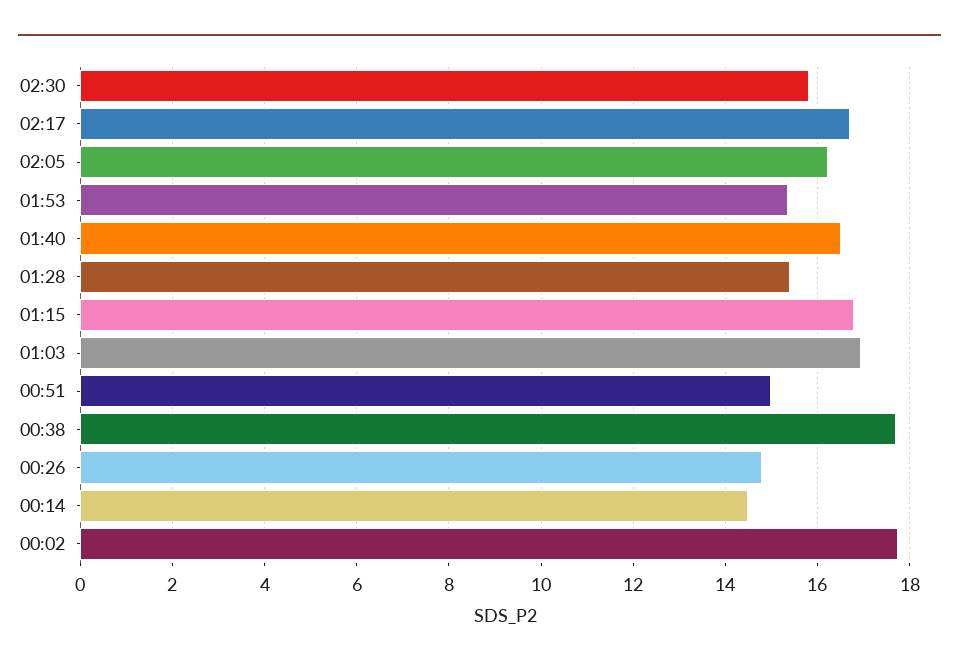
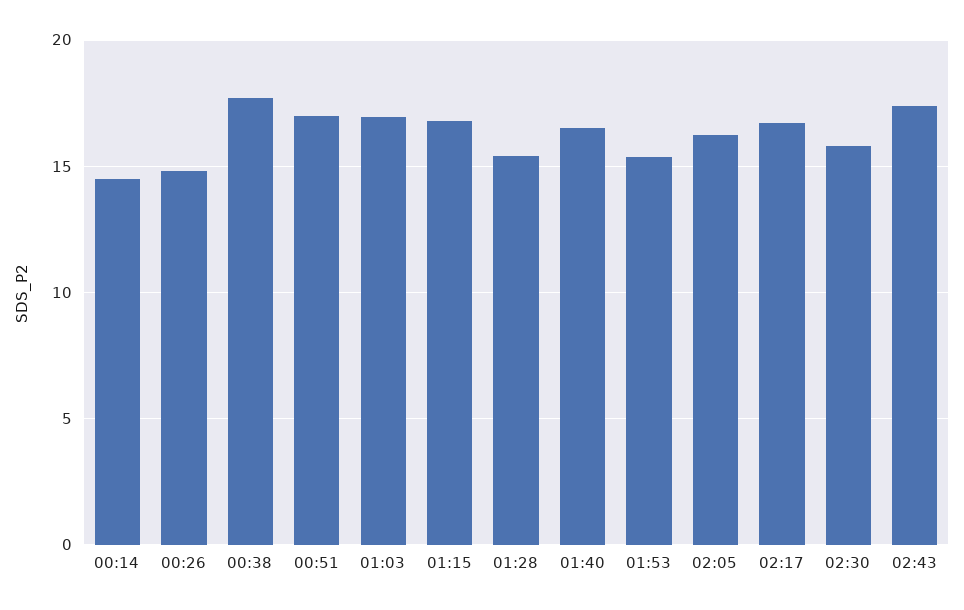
00:51: 15 -> 17
00:02: 17.8 -> none
02:43: none -> 17.5

